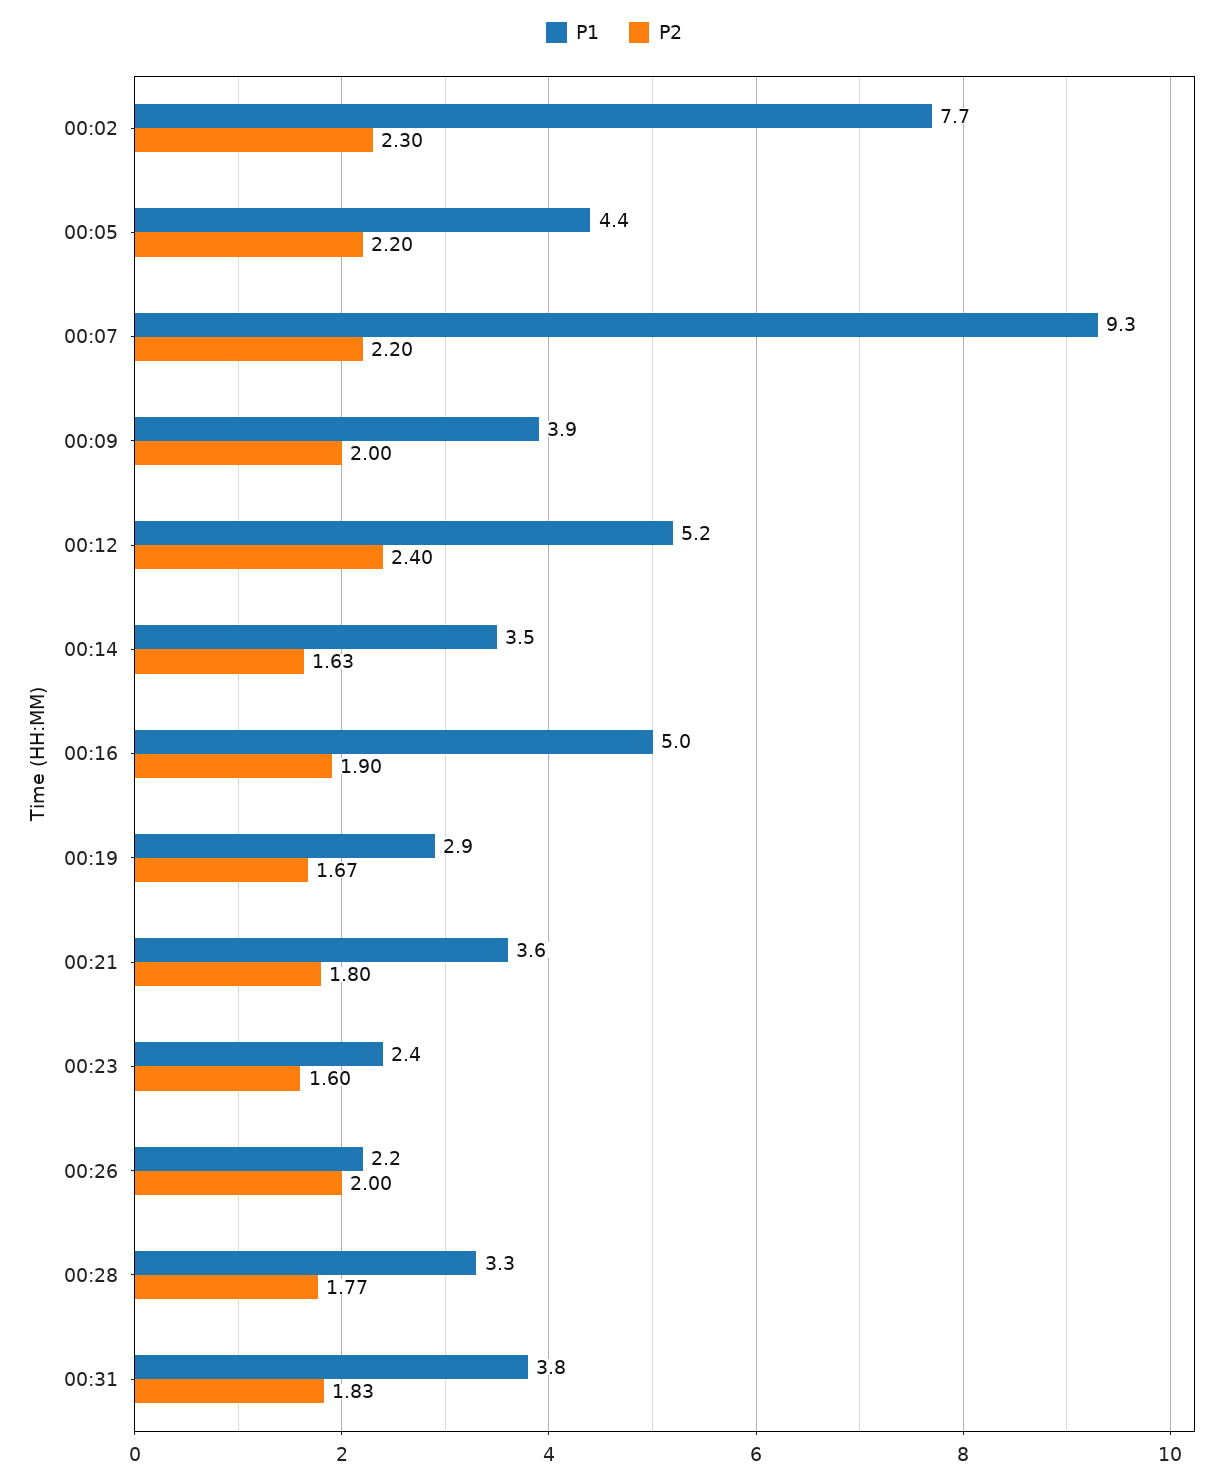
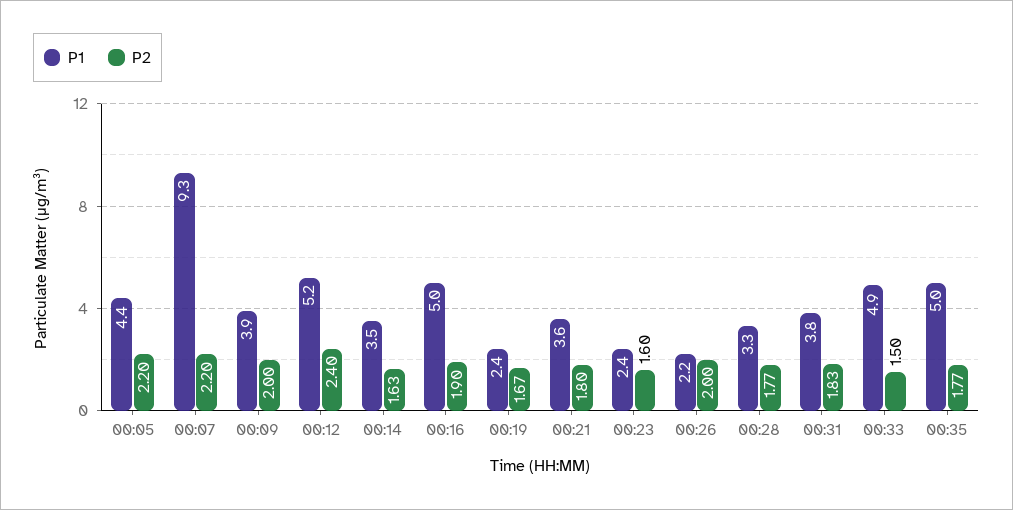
P1, 00:02: 7.7 -> none
P2, 00:02: 2.3 -> none
P1, 00:19: 2.9 -> 2.4
P1, 00:33: none -> 4.9
P2, 00:33: none -> 1.5
P1, 00:35: none -> 5
P2, 00:35: none -> 1.77

